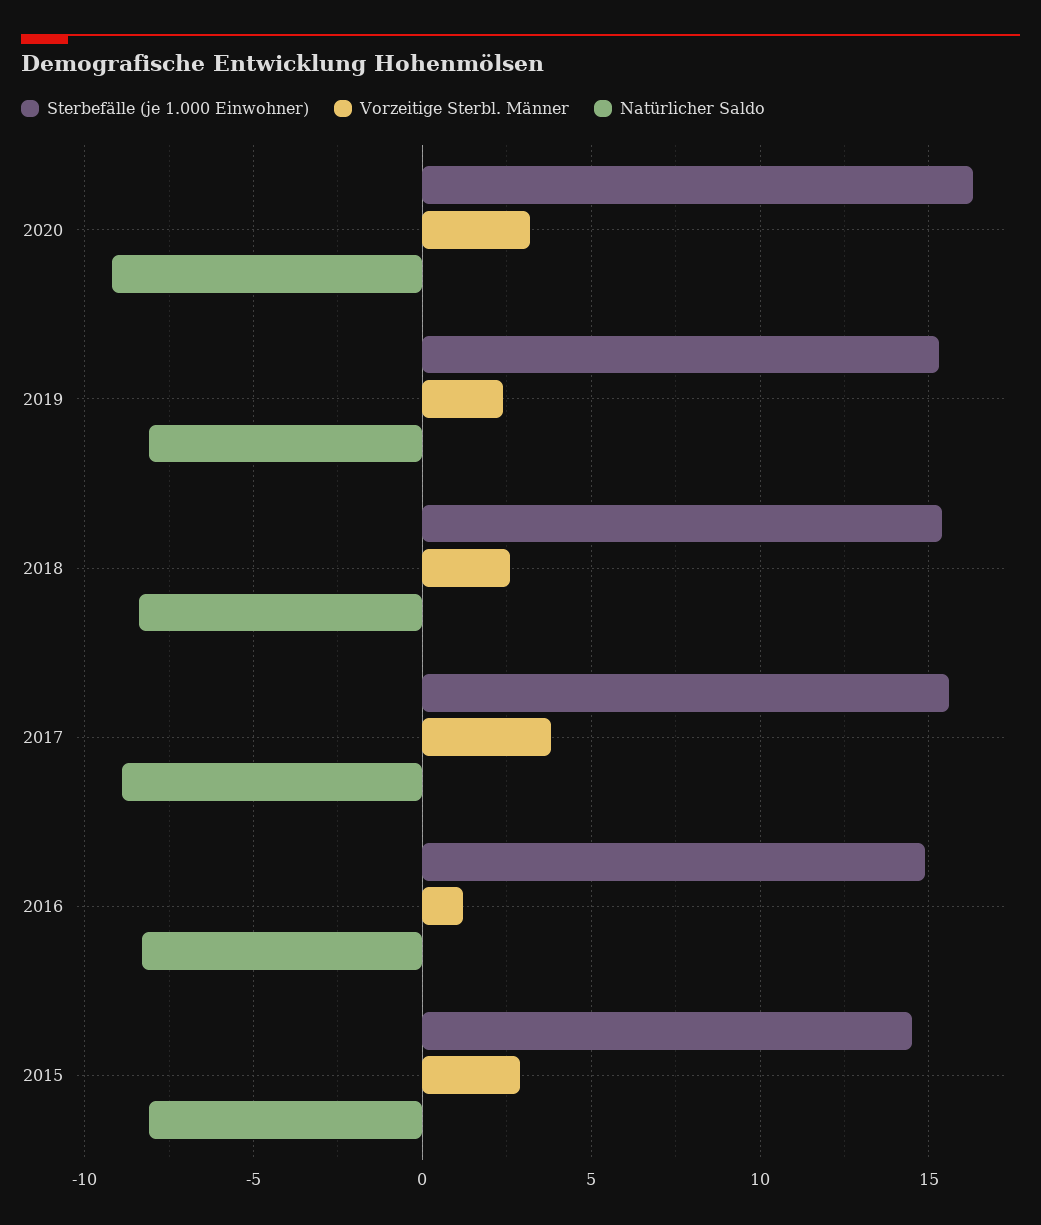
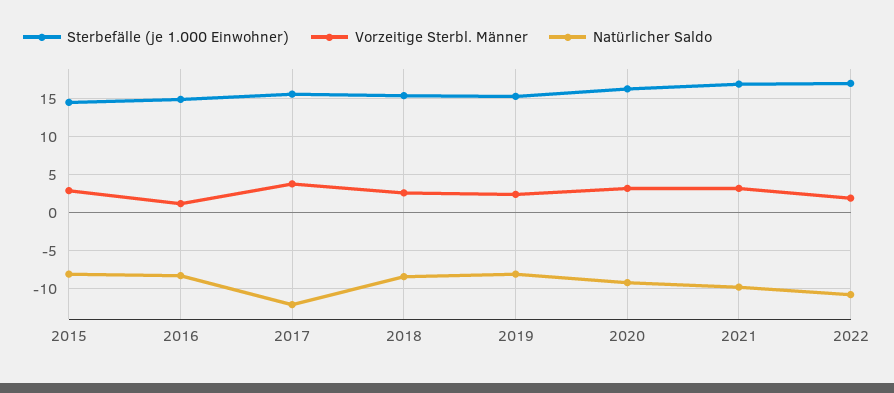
Natürlicher Saldo, 2017: -9 -> -12
Sterbefälle (je 1.000 Einwohner), 2021: none -> 17
Vorzeitige Sterbl. Männer, 2021: none -> 3
Natürlicher Saldo, 2021: none -> -10
Sterbefälle (je 1.000 Einwohner), 2022: none -> 17
Vorzeitige Sterbl. Männer, 2022: none -> 2
Natürlicher Saldo, 2022: none -> -11

